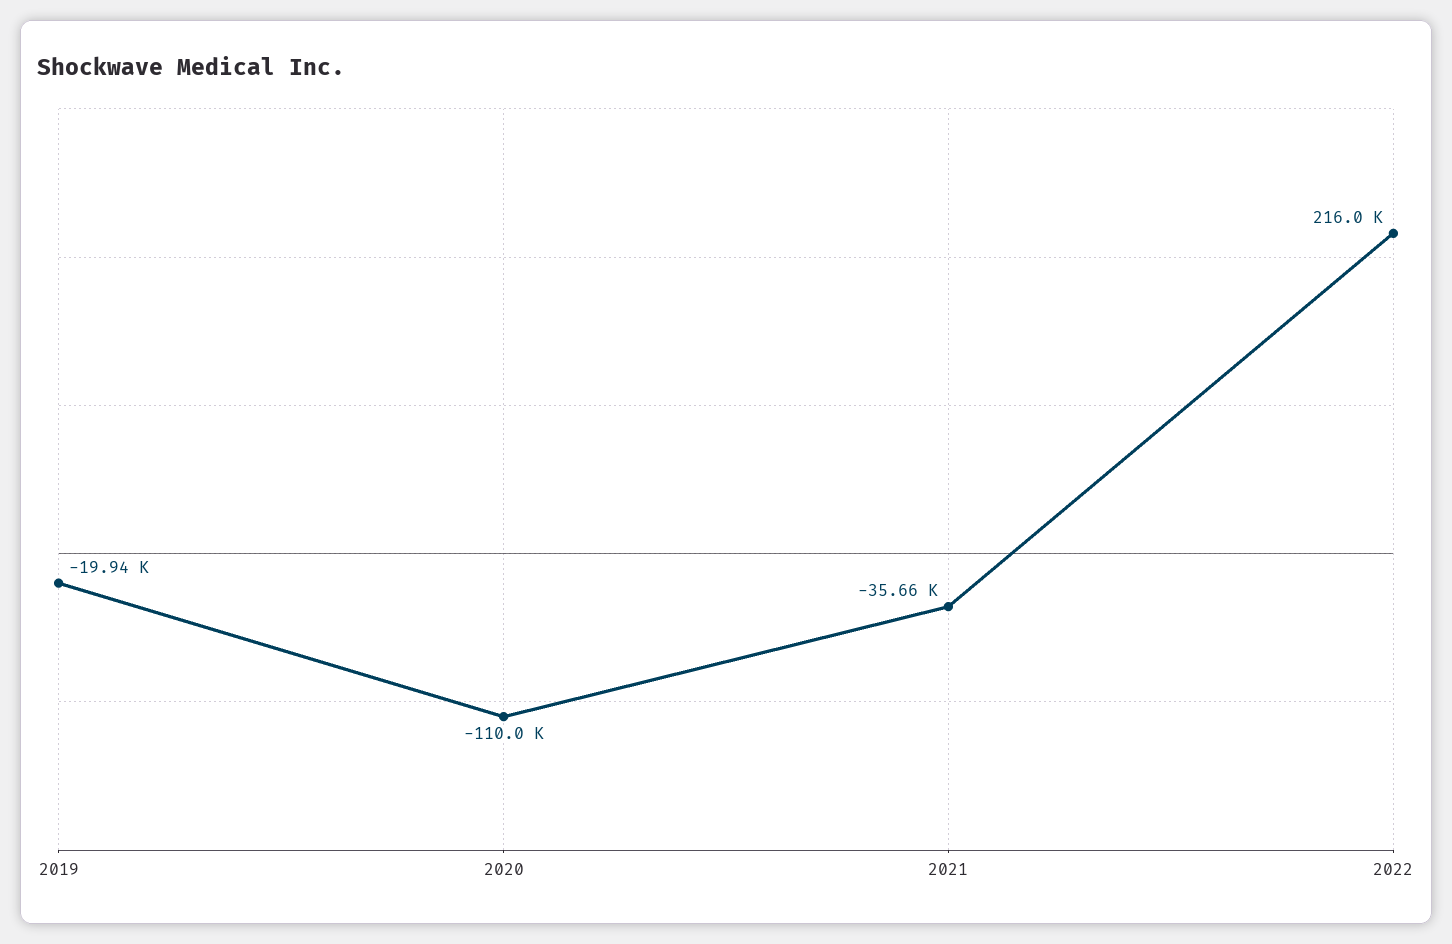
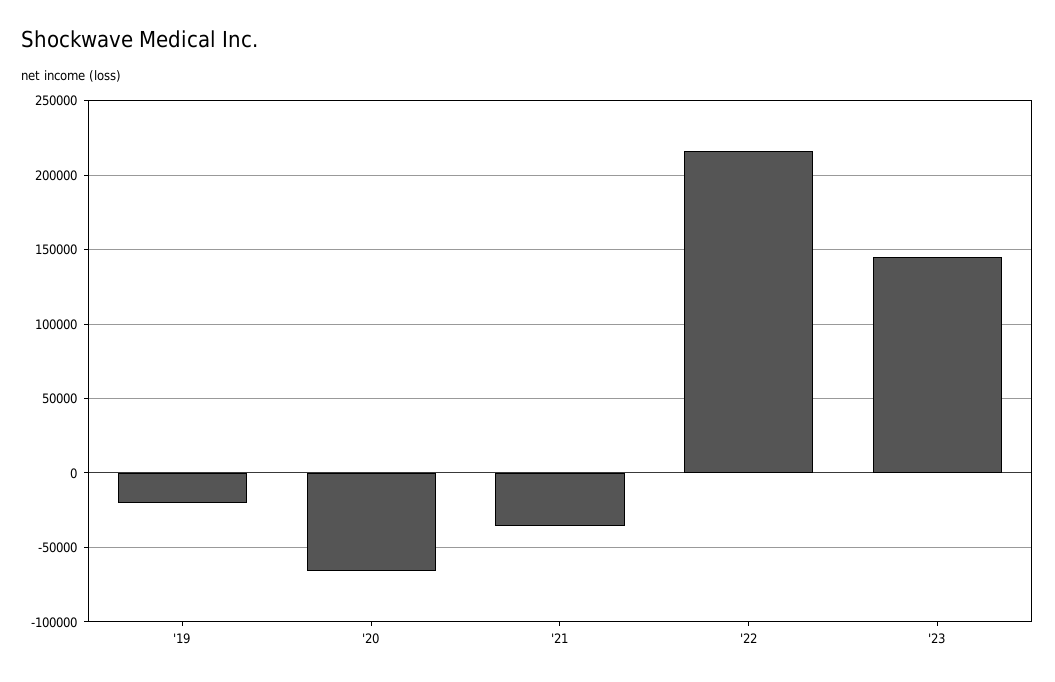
2020: -110000 -> -65000
'23: none -> 145000

